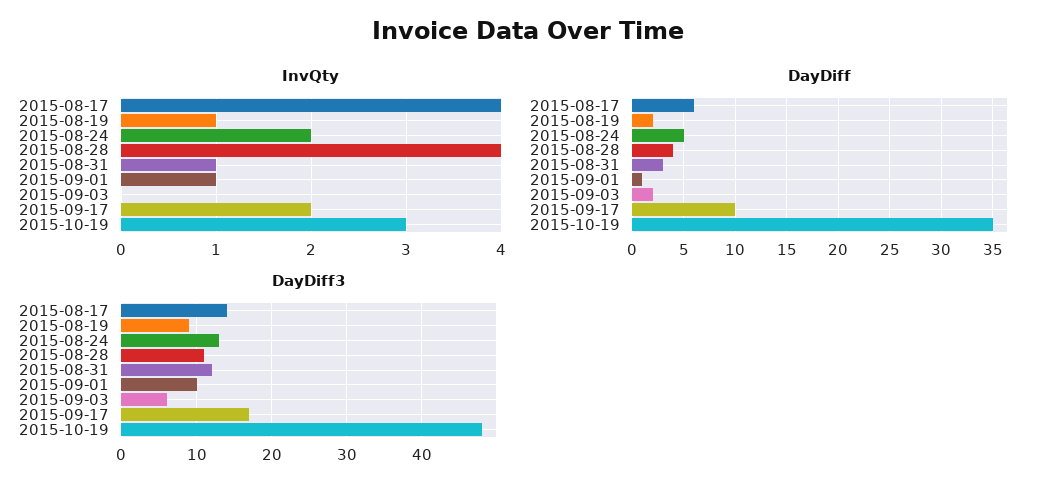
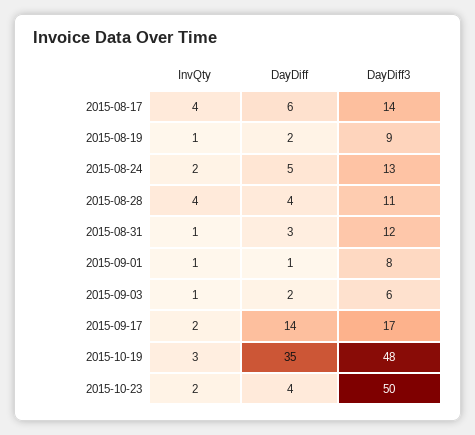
InvQty, 2015-09-03: 0 -> 1
DayDiff, 2015-09-17: 10 -> 14
DayDiff3, 2015-09-01: 10 -> 8
InvQty, 2015-10-23: none -> 2
DayDiff, 2015-10-23: none -> 4
DayDiff3, 2015-10-23: none -> 50

